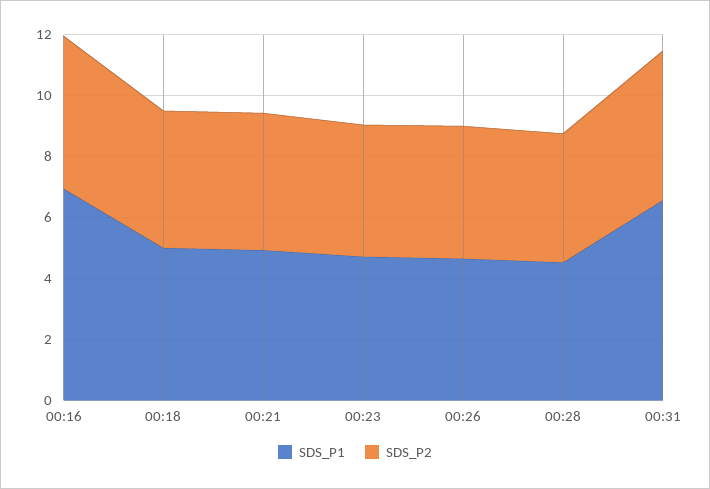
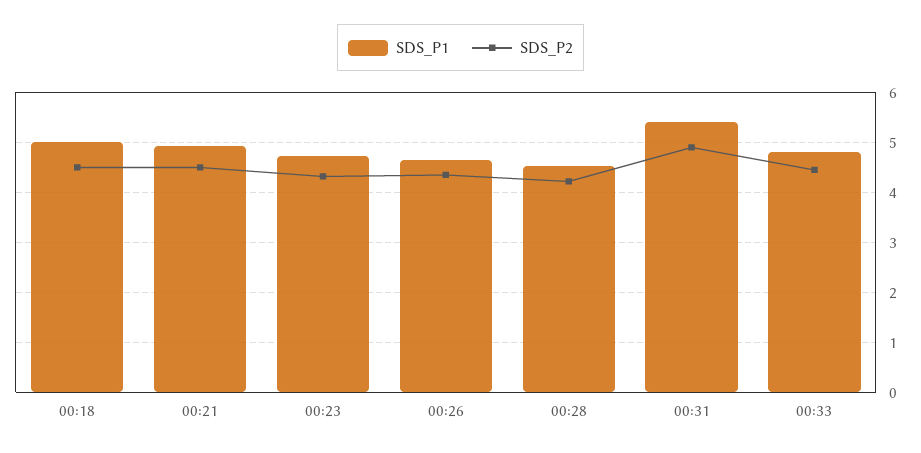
SDS_P1, 00:16: 7 -> none
SDS_P2, 00:16: 5 -> none
SDS_P1, 00:31: 6.5 -> 5.4
SDS_P1, 00:33: none -> 4.8
SDS_P2, 00:33: none -> 4.4

